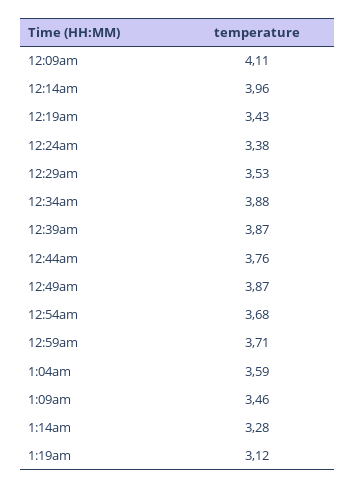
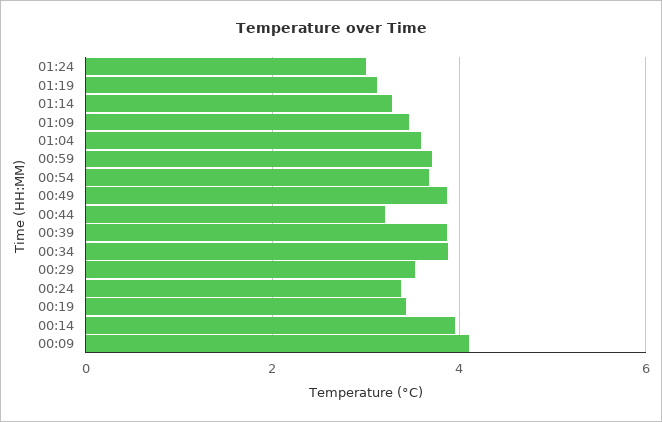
12:44am: 3.76 -> 3.2
01:24: none -> 3

